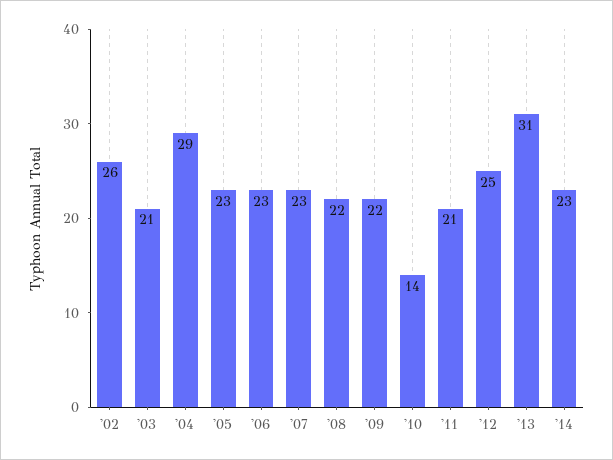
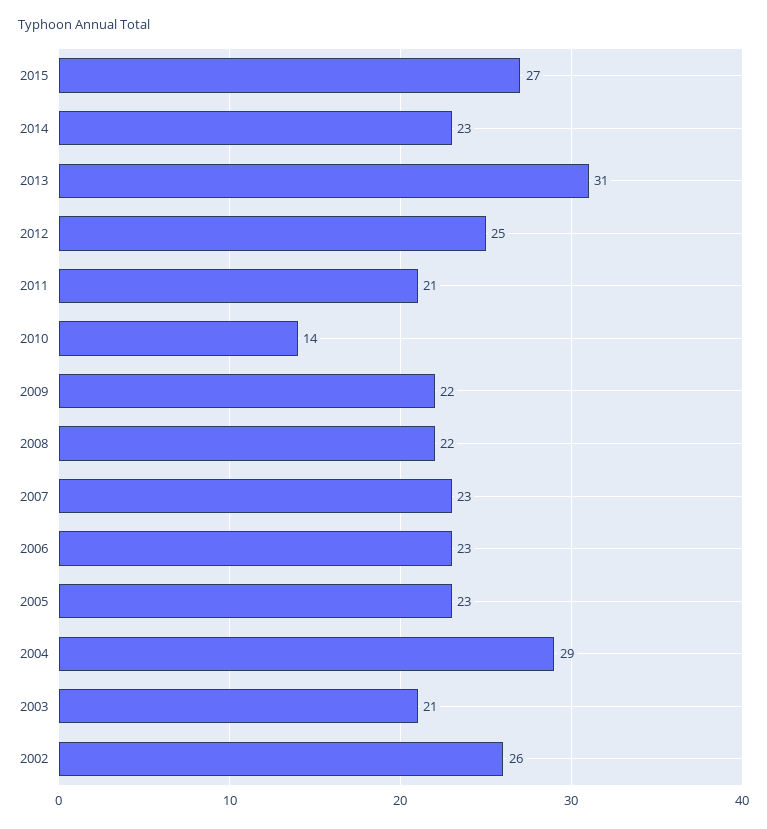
2015: none -> 27

